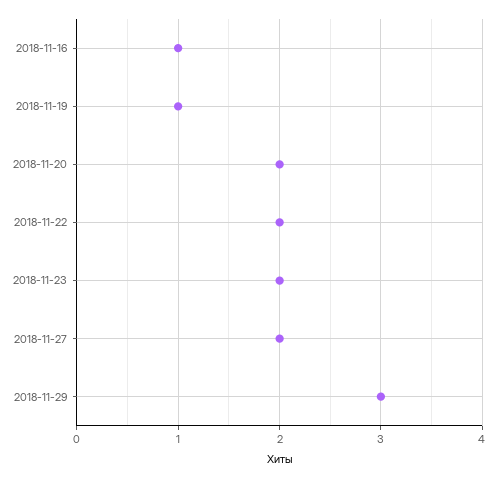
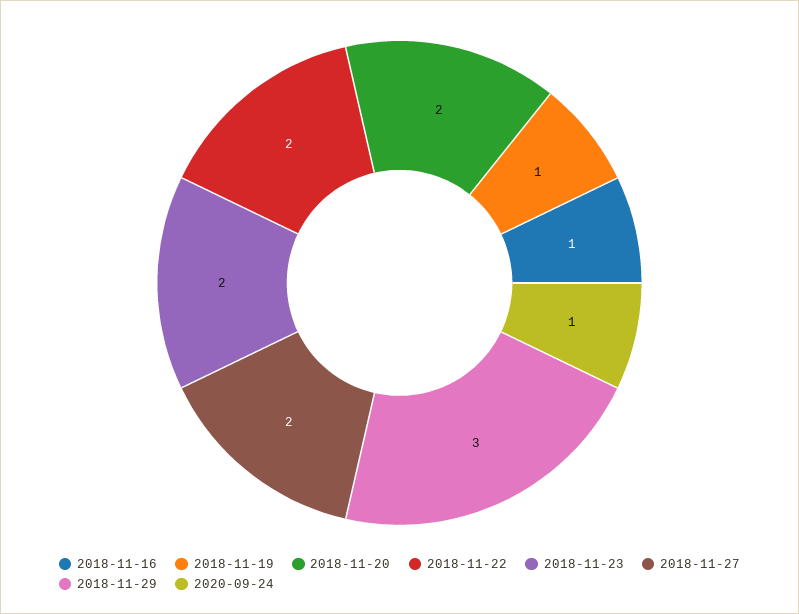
2020-09-24: none -> 1

